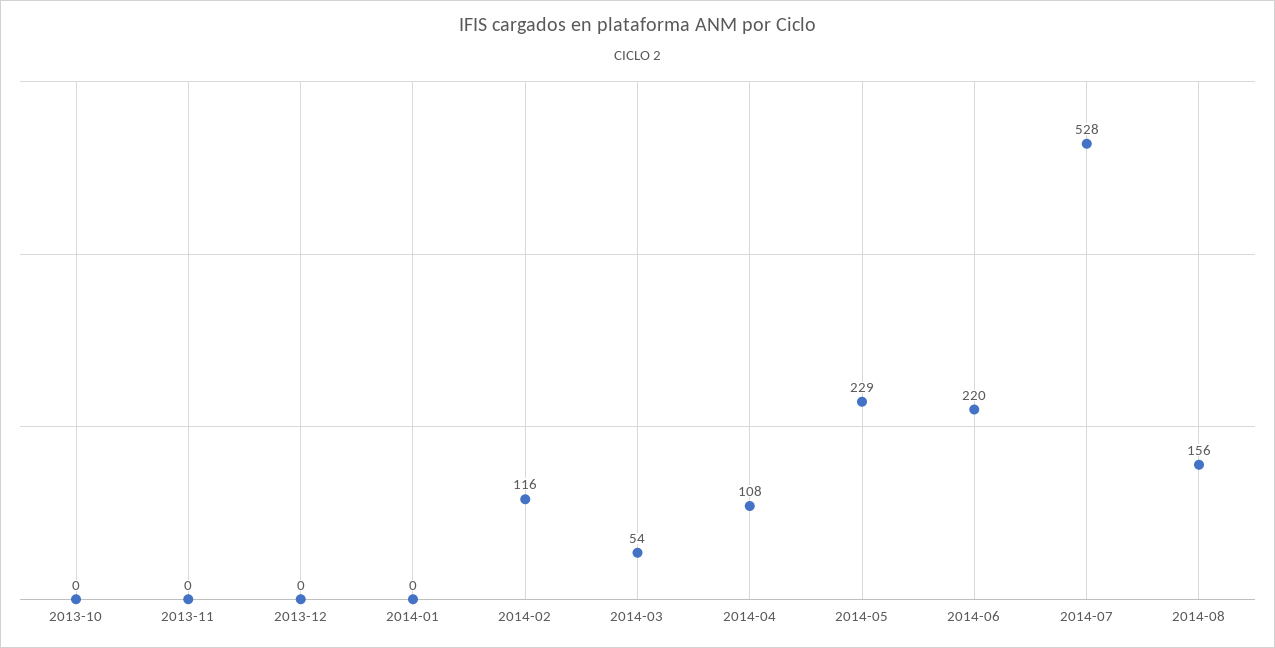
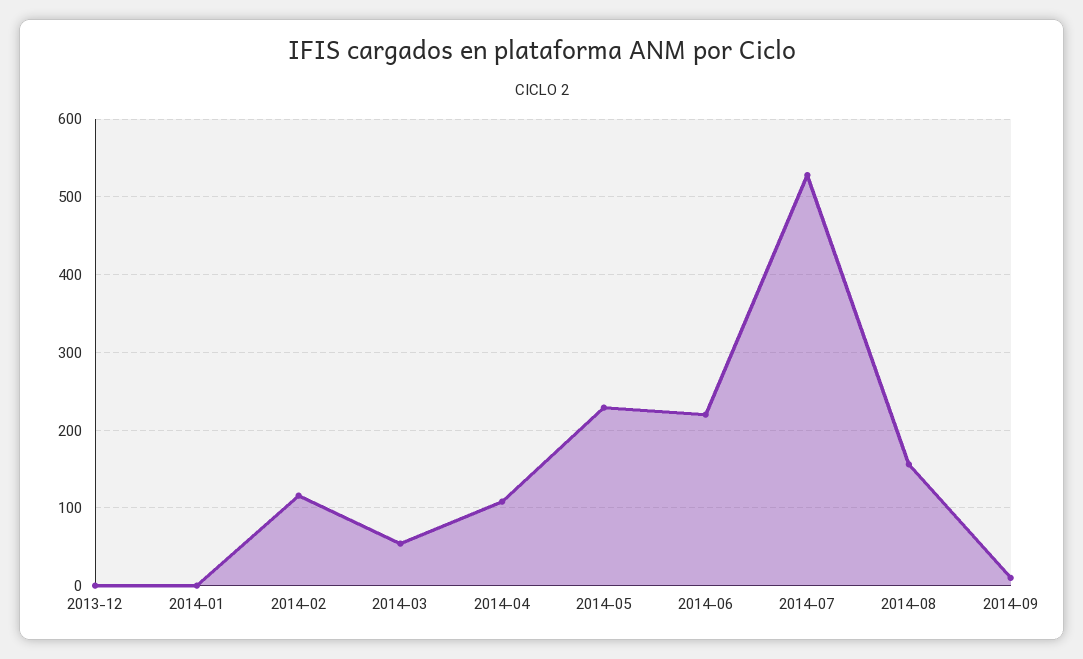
2013-10: 0 -> none
2013-11: 0 -> none
2014-09: none -> 10

